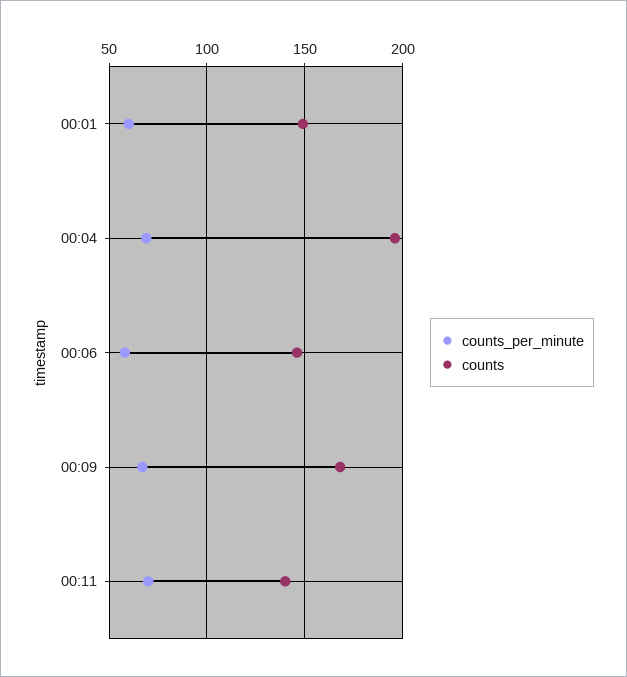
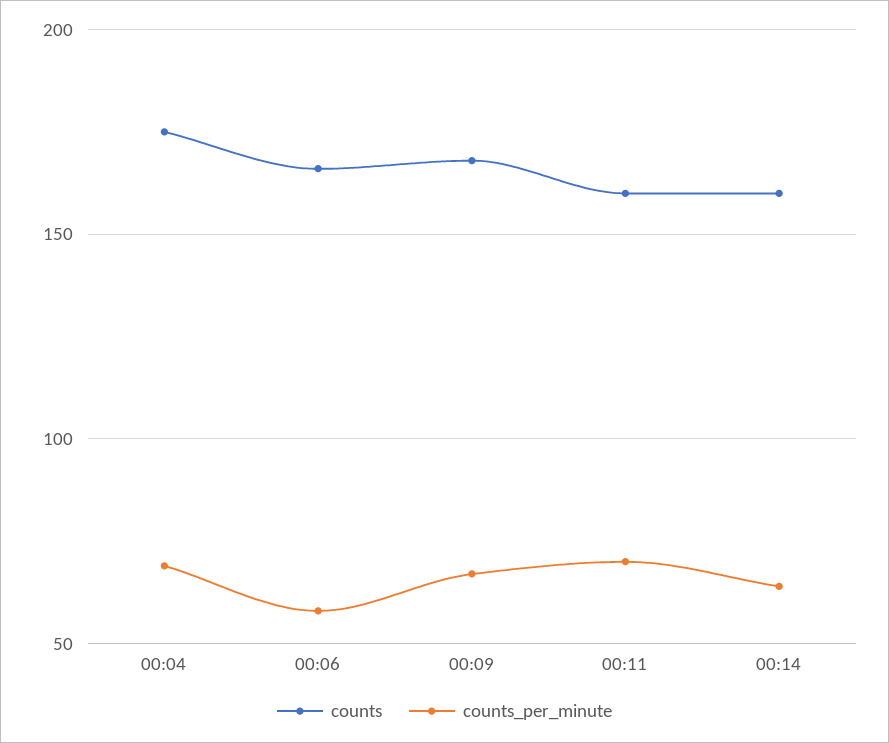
counts_per_minute, 00:01: 60 -> none
counts, 00:01: 150 -> none
counts, 00:04: 195 -> 175
counts, 00:06: 145 -> 165
counts, 00:11: 140 -> 160
counts, 00:14: none -> 160
counts_per_minute, 00:14: none -> 65

